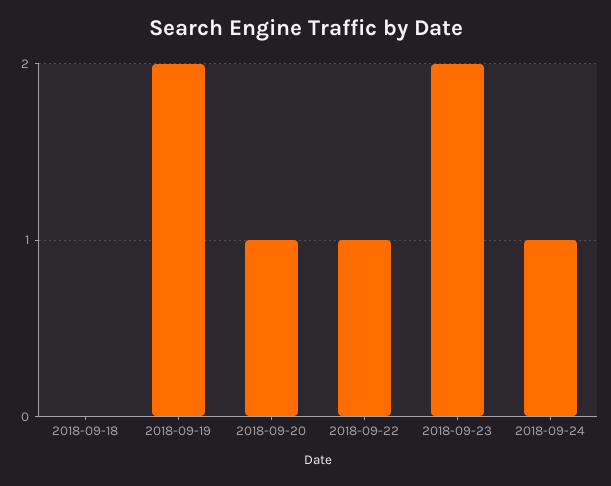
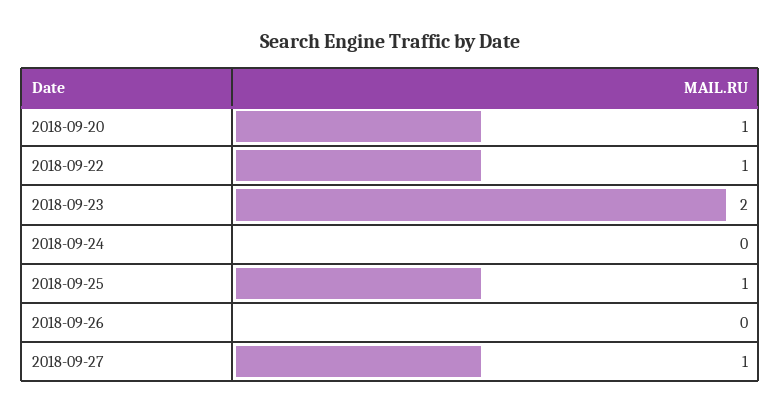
2018-09-18: 0 -> none
2018-09-19: 2 -> none
2018-09-24: 1 -> 0
2018-09-25: none -> 1
2018-09-26: none -> 0
2018-09-27: none -> 1

